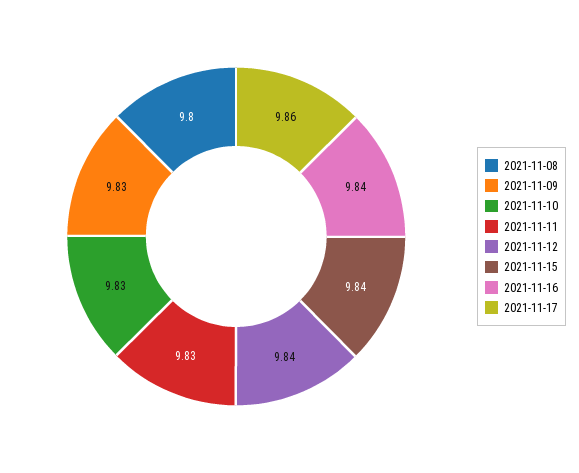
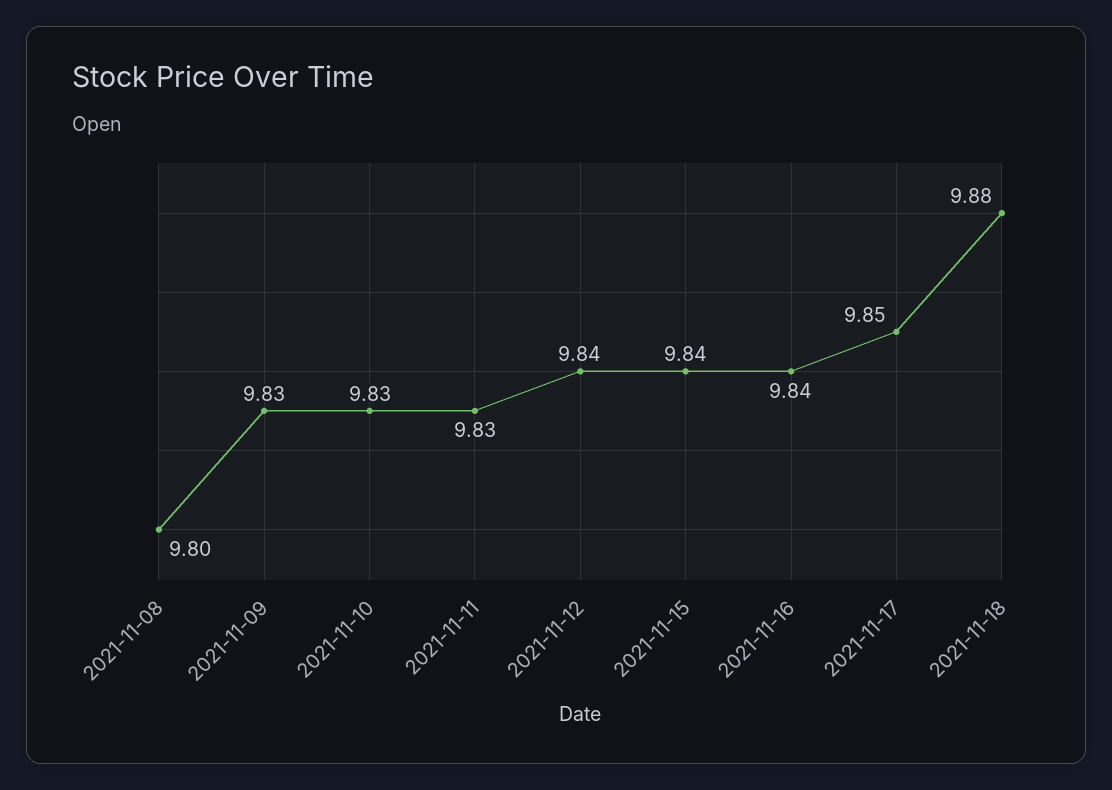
2021-11-17: 9.86 -> 9.85
2021-11-18: none -> 9.88

